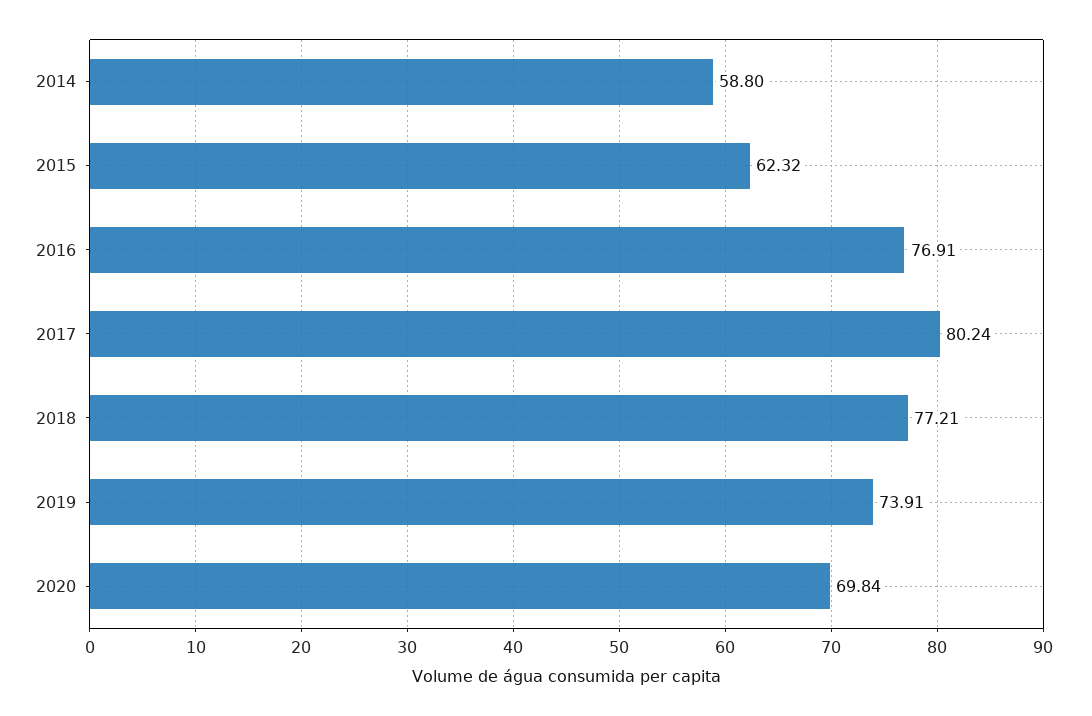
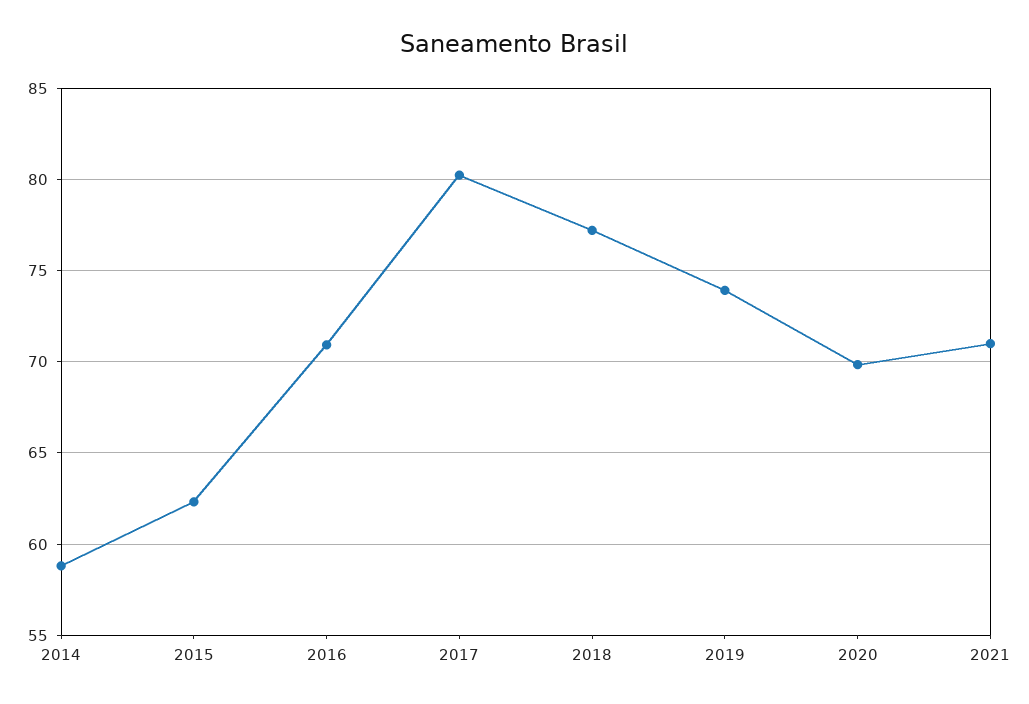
2016: 76.91 -> 71
2021: none -> 71

